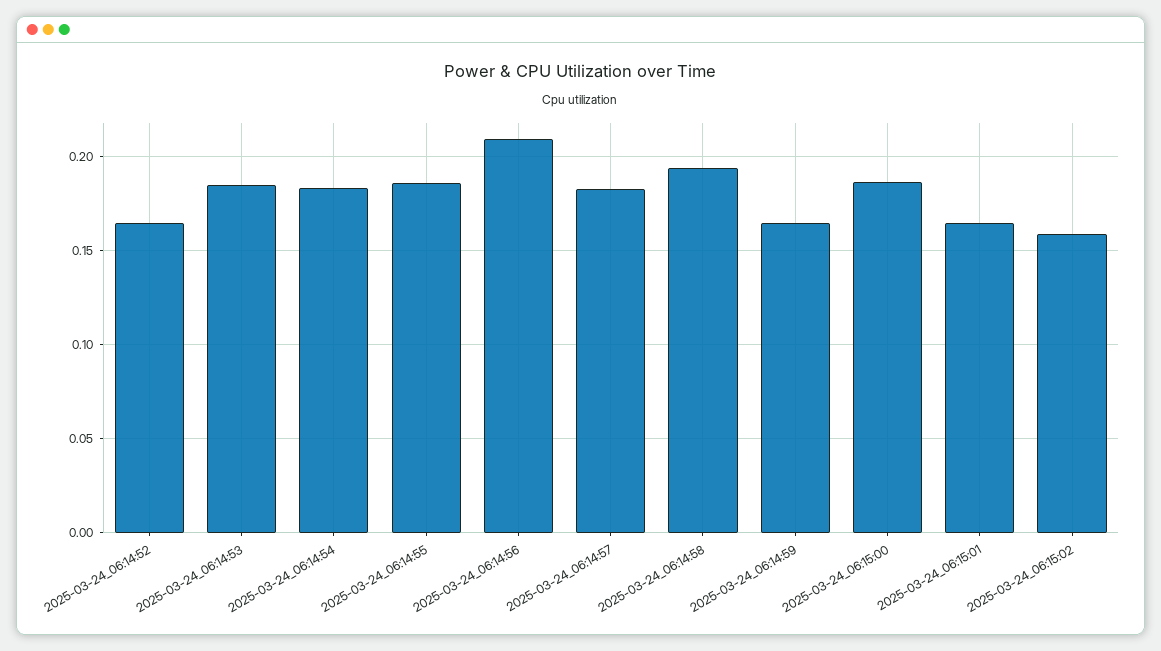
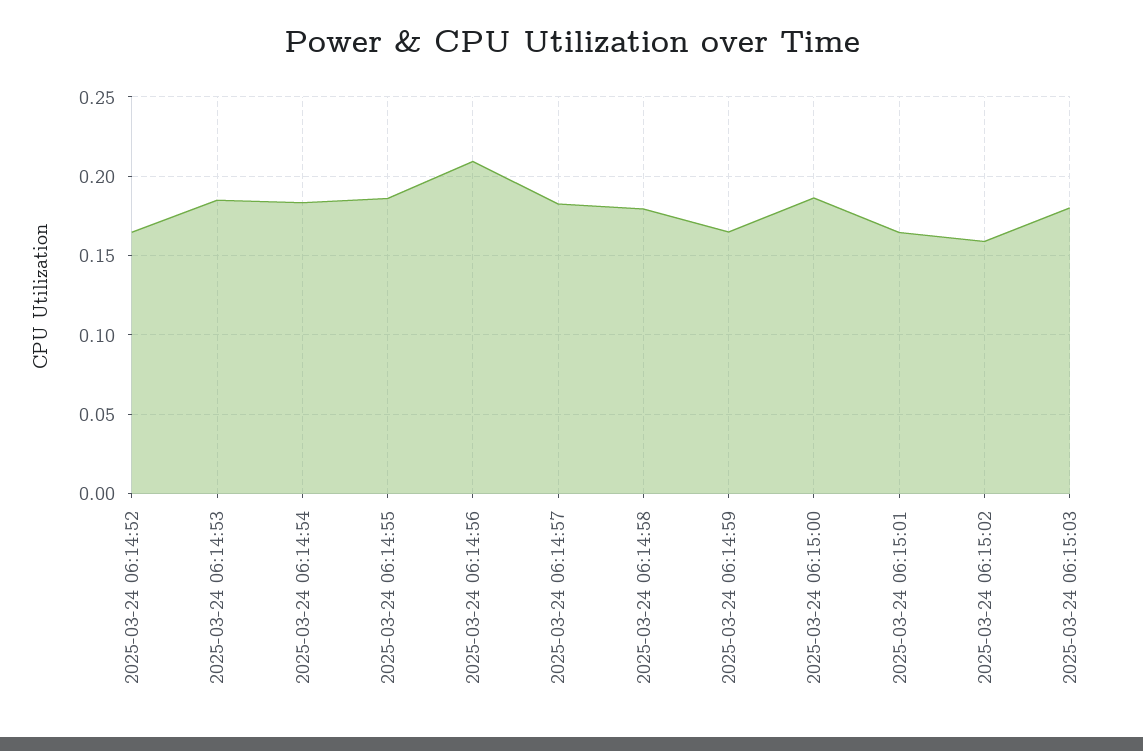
2025-03-24_06:14:58: 0.195 -> 0.18
2025-03-24 06:15:03: none -> 0.18

